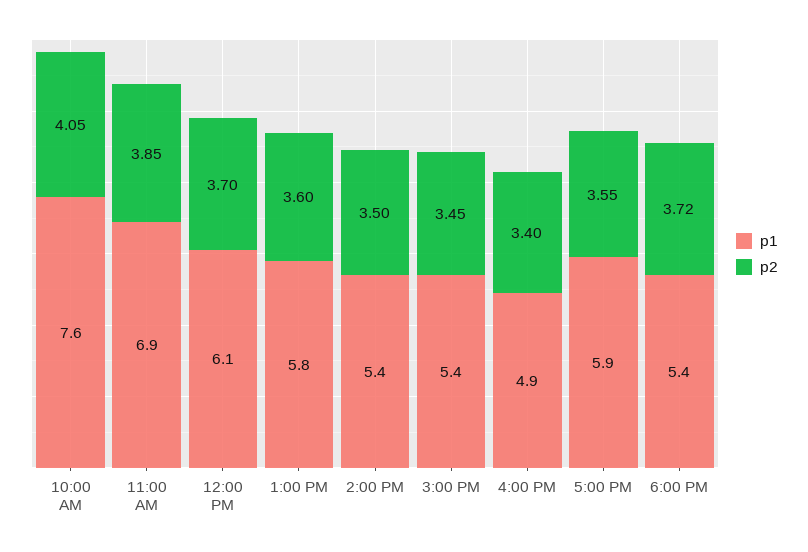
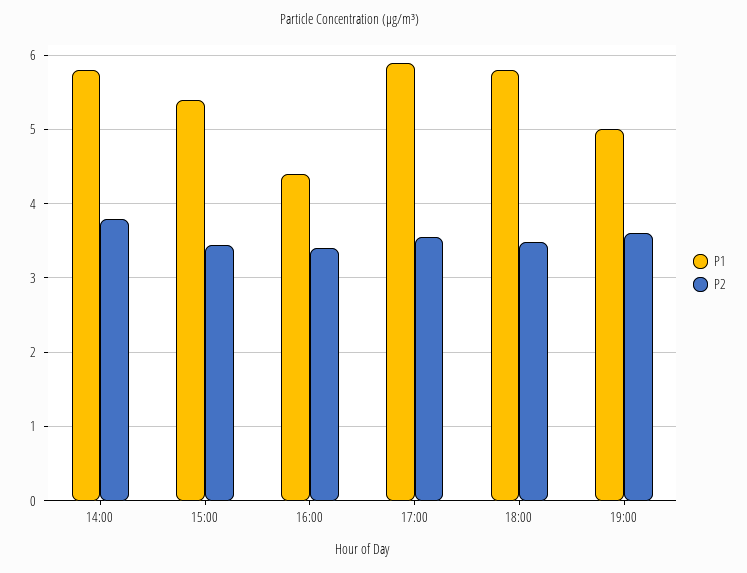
p1, 10:00 AM: 7.6 -> none
p2, 10:00 AM: 4.05 -> none
p1, 11:00 AM: 6.9 -> none
p2, 11:00 AM: 3.85 -> none
p1, 12:00 PM: 6.1 -> none
p2, 12:00 PM: 3.7 -> none
p1, 1:00 PM: 5.8 -> none
p2, 1:00 PM: 3.6 -> none
p1, 2:00 PM: 5.4 -> 5.8
p2, 2:00 PM: 3.5 -> 3.8
p1, 4:00 PM: 4.9 -> 4.4
p1, 6:00 PM: 5.4 -> 5.8
p2, 6:00 PM: 3.72 -> 3.5
p1, 19:00: none -> 5
p2, 19:00: none -> 3.6

